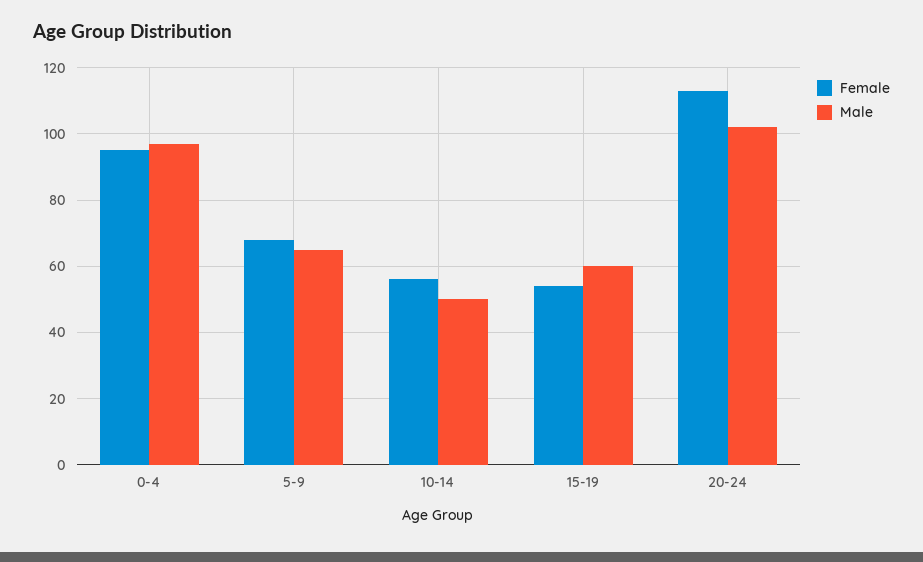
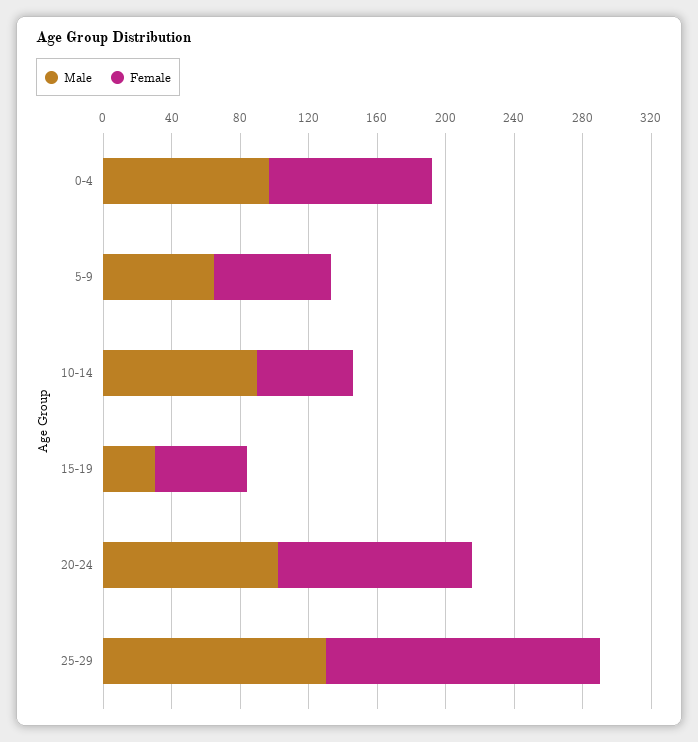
Male, 10-14: 50 -> 90
Male, 15-19: 60 -> 30
Male, 25-29: none -> 130
Female, 25-29: none -> 160

